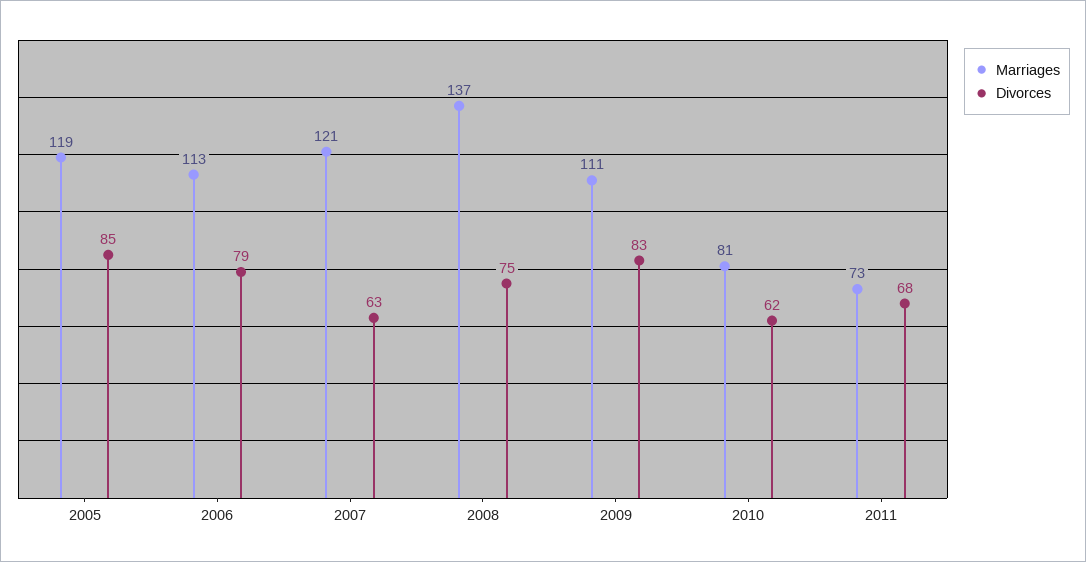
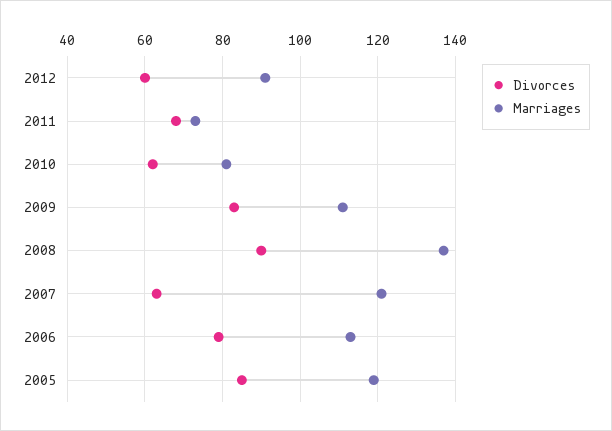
Divorces, 2008: 75 -> 90
Divorces, 2012: none -> 60
Marriages, 2012: none -> 90

